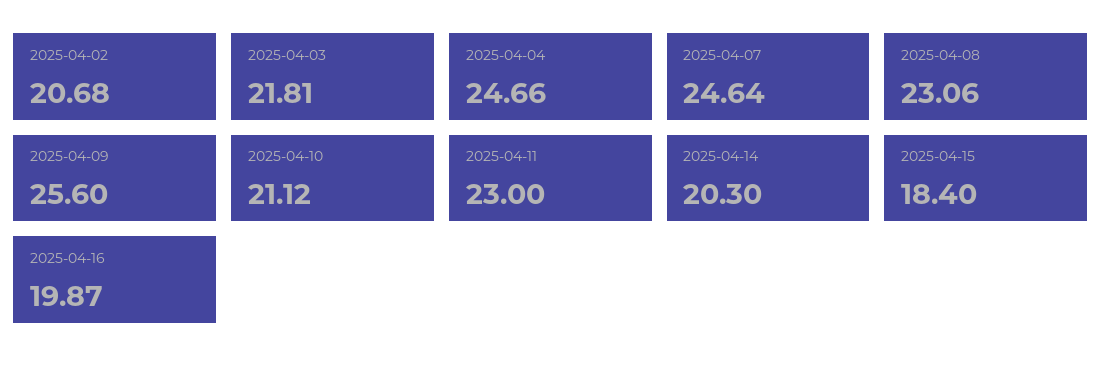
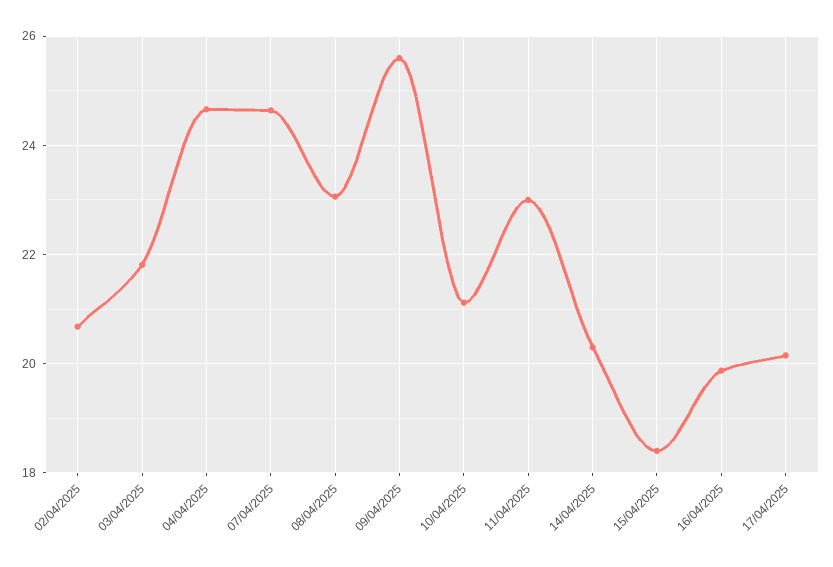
17/04/2025: none -> 20.2

